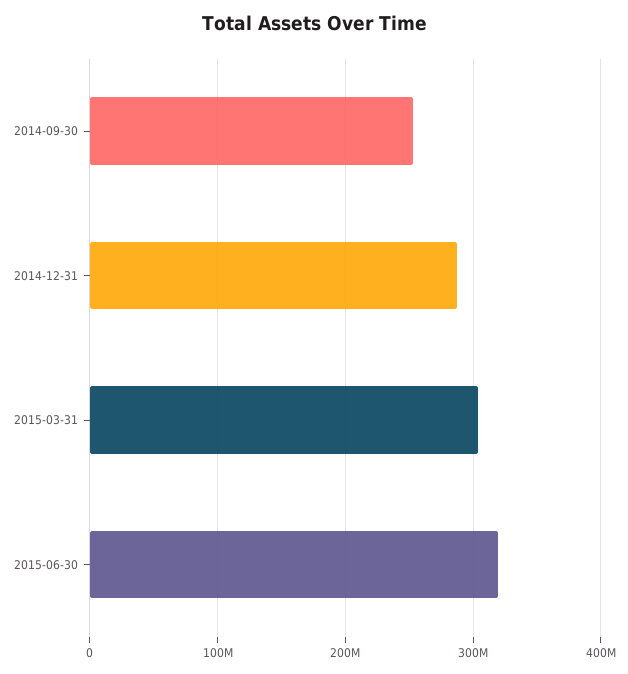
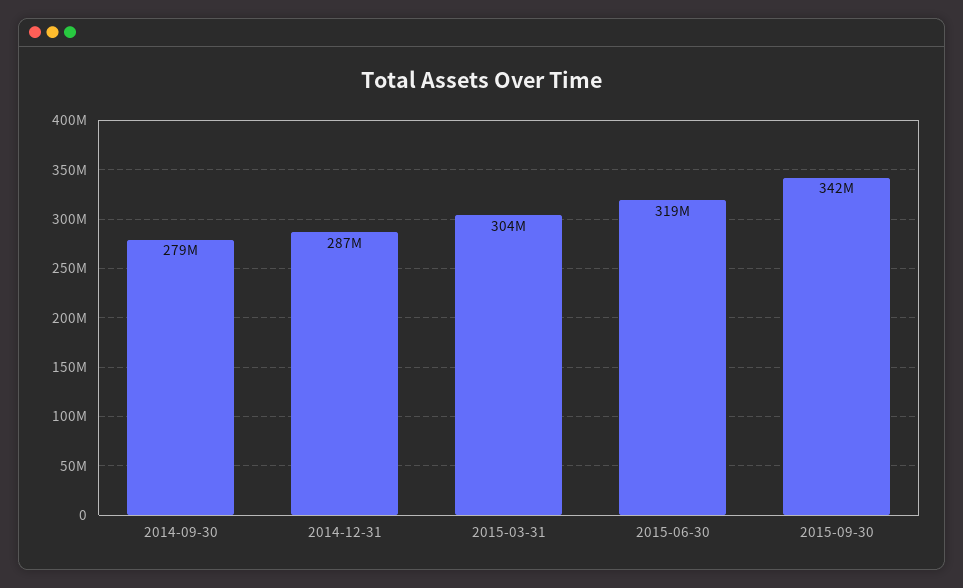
2014-09-30: 250000000 -> 279000000
2015-09-30: none -> 342000000

